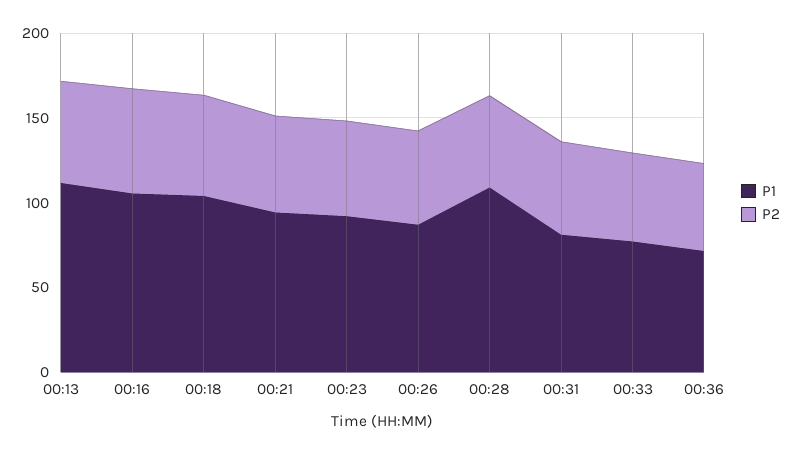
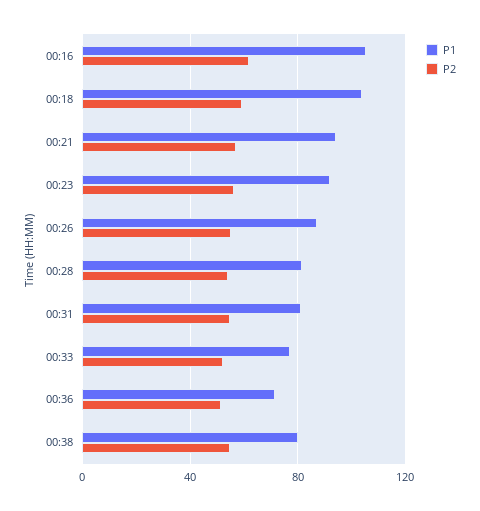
P1, 00:13: 110 -> none
P2, 00:13: 60 -> none
P1, 00:28: 110 -> 80
P1, 00:38: none -> 80
P2, 00:38: none -> 55

